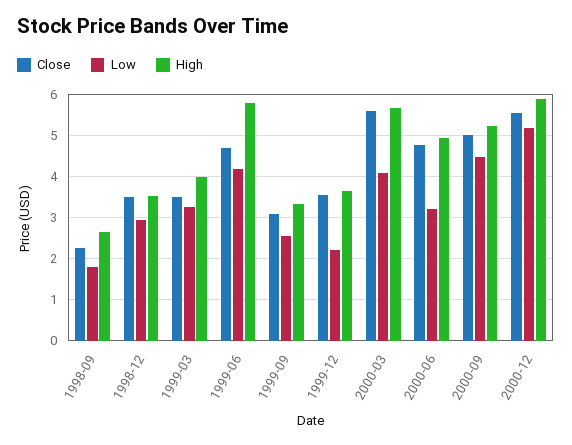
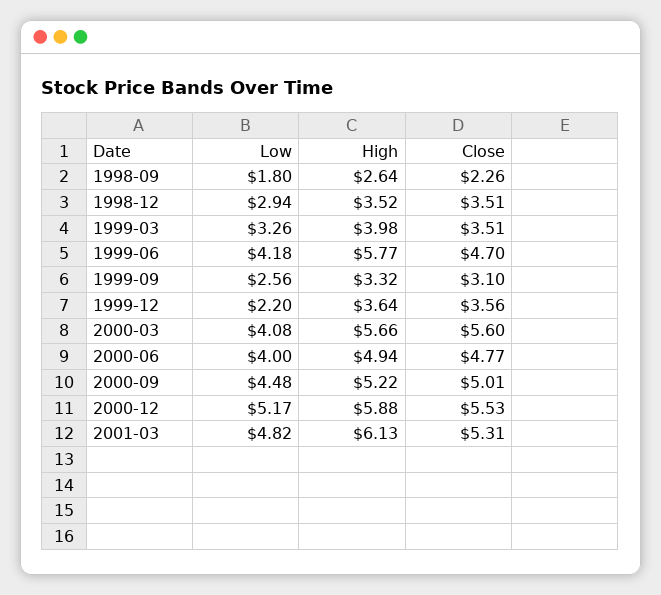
Low, 2000-06: 3.2 -> 4
Low, 2001-03: none -> 4.82
High, 2001-03: none -> 6.13
Close, 2001-03: none -> 5.31

